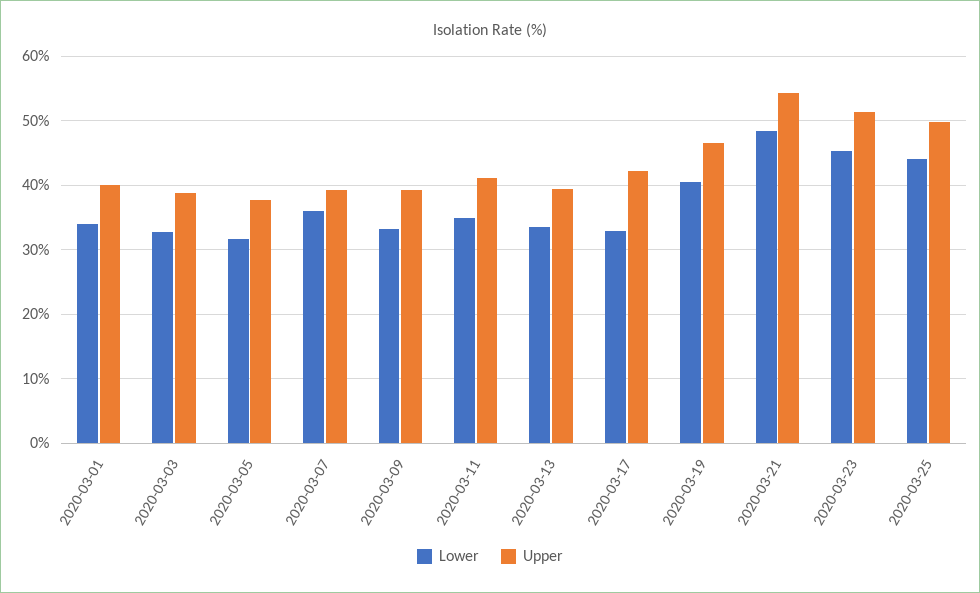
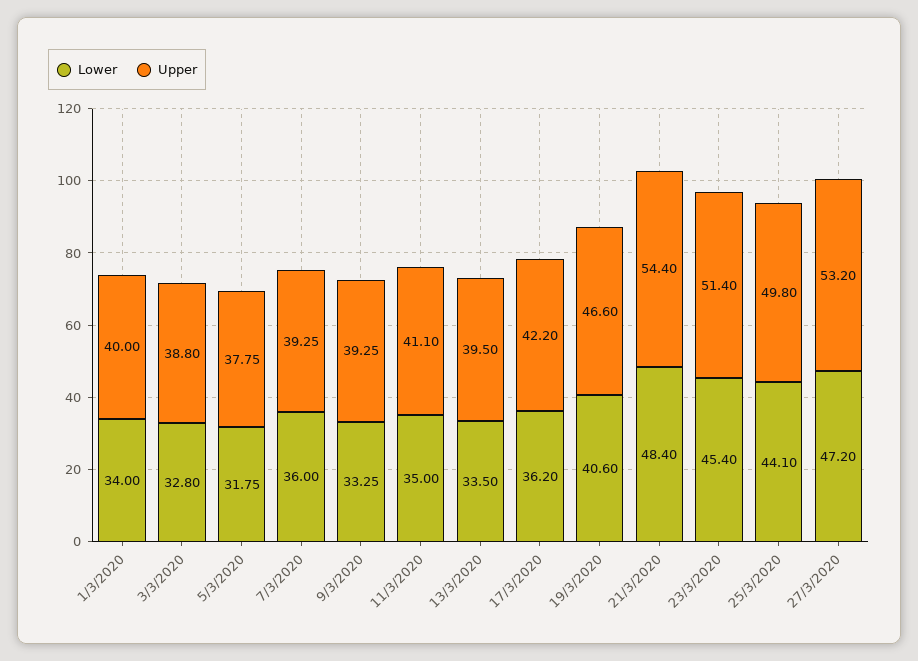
Lower, 2020-03-17: 33 -> 36.2
Lower, 27/3/2020: none -> 47.2
Upper, 27/3/2020: none -> 53.2

